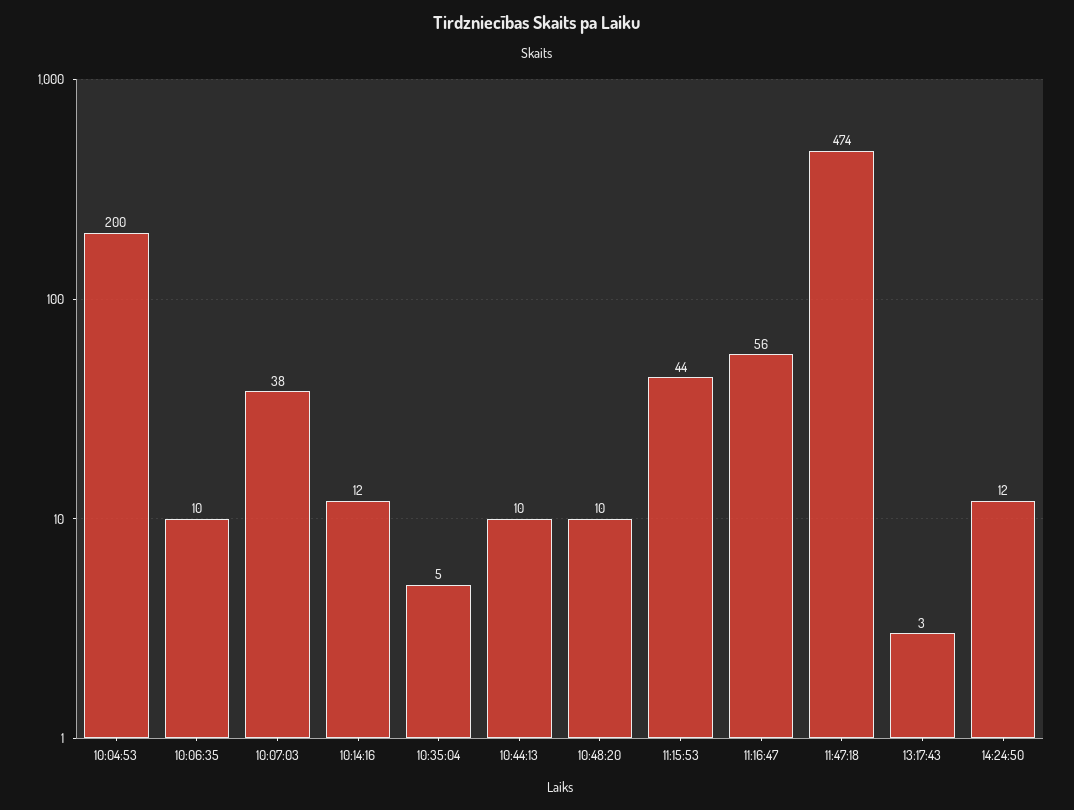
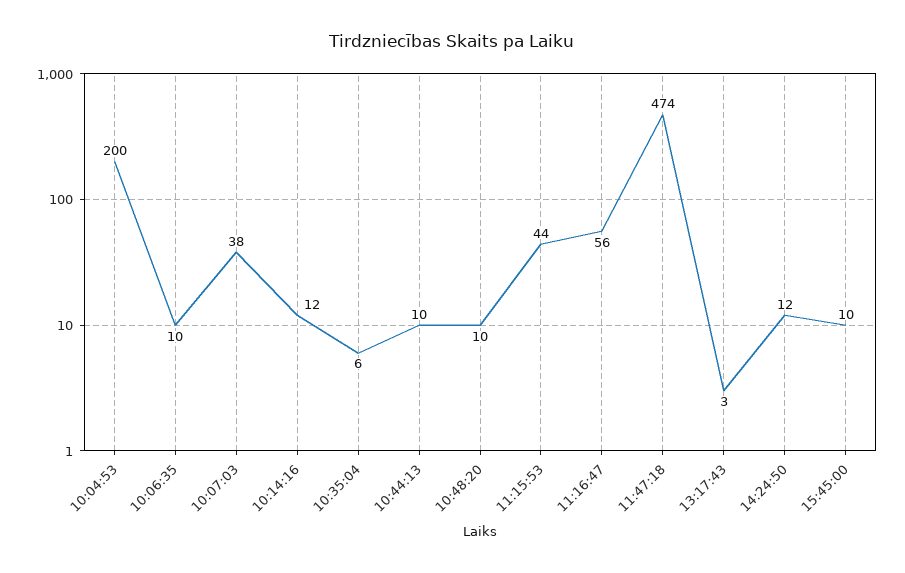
10:35:04: 5 -> 6
15:45:00: none -> 10

